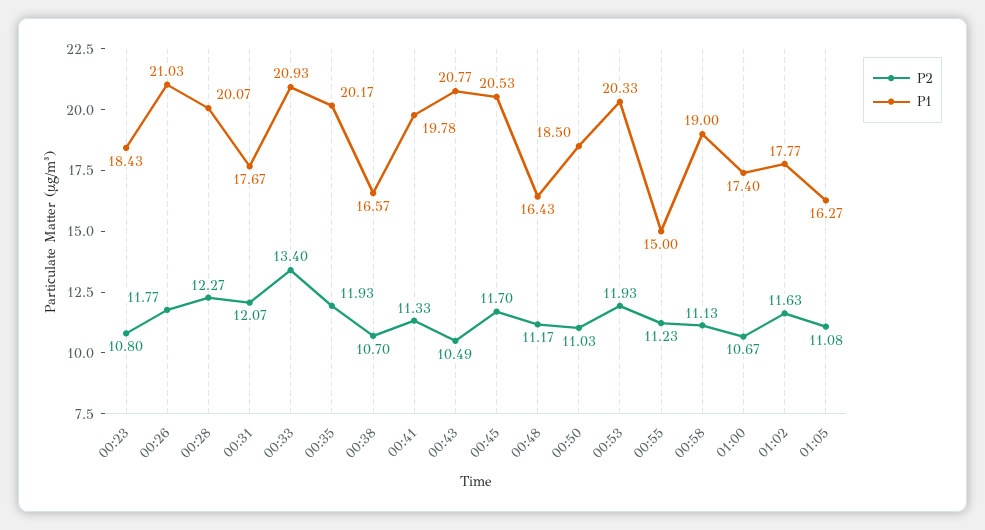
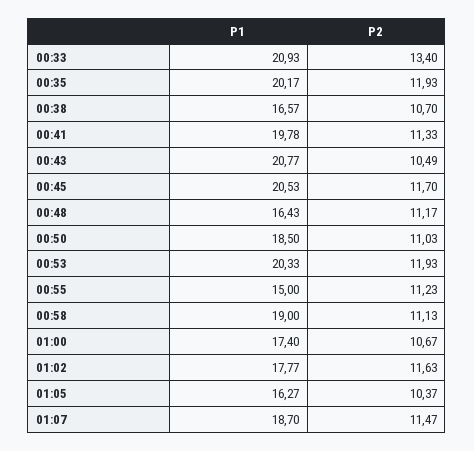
P2, 00:23: 10.8 -> none
P1, 00:23: 18.43 -> none
P2, 00:26: 11.77 -> none
P1, 00:26: 21.03 -> none
P2, 00:28: 12.27 -> none
P1, 00:28: 20.07 -> none
P2, 00:31: 12.07 -> none
P1, 00:31: 17.67 -> none
P2, 01:05: 11.08 -> 10.37
P1, 01:07: none -> 18.7
P2, 01:07: none -> 11.47

